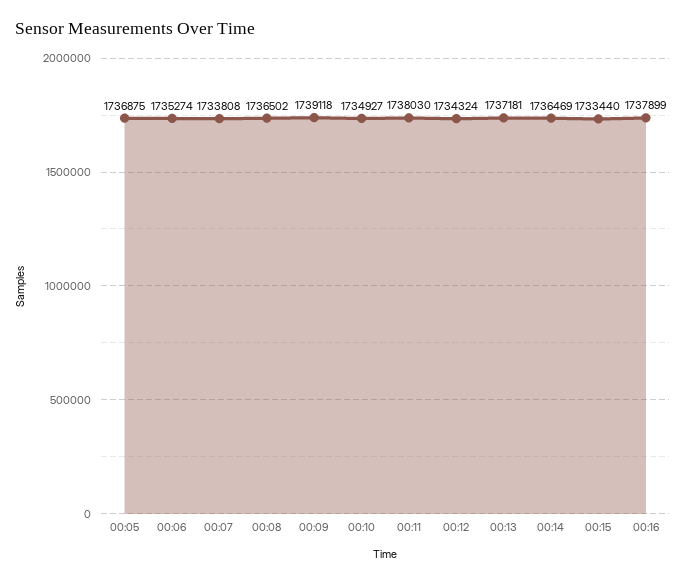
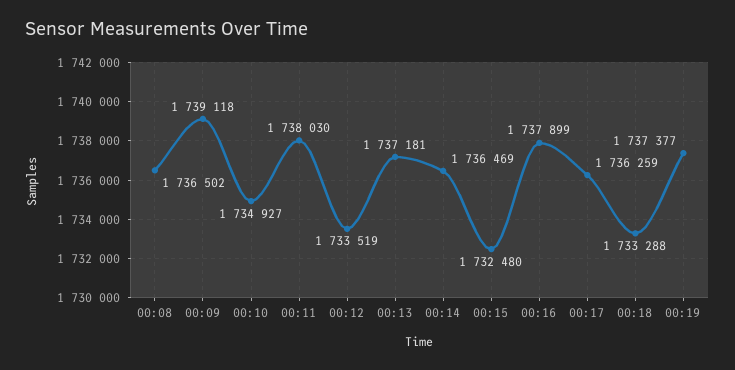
00:05: 1736875 -> none
00:06: 1735274 -> none
00:07: 1733808 -> none
00:12: 1734324 -> 1733519
00:15: 1733440 -> 1732480
00:17: none -> 1736259
00:18: none -> 1733288
00:19: none -> 1737377

